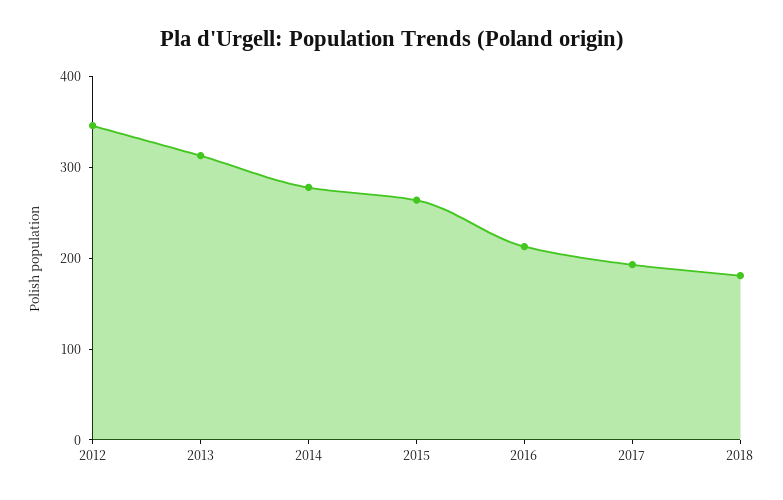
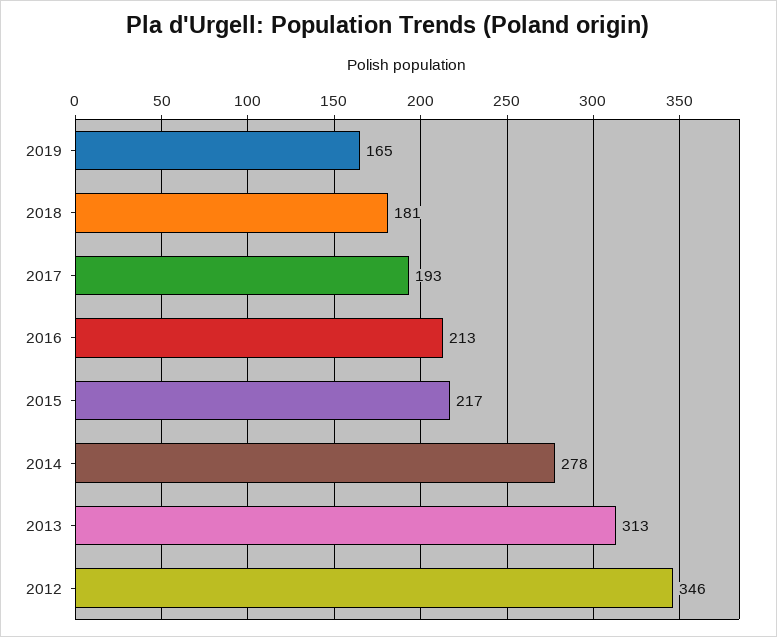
2015: 260 -> 217
2019: none -> 165

